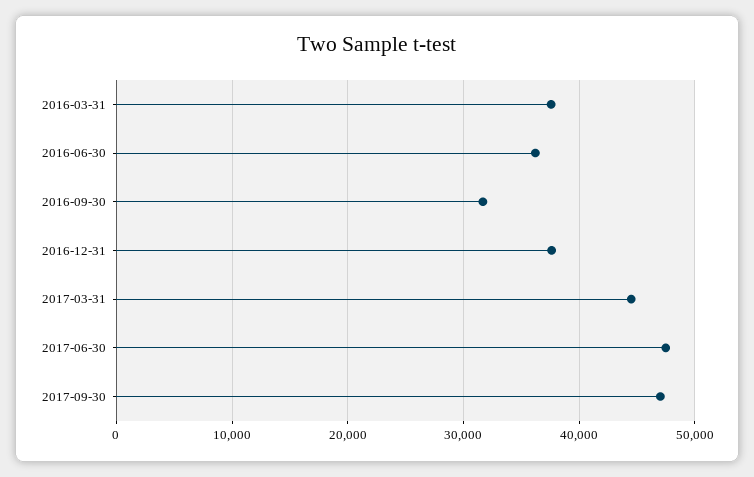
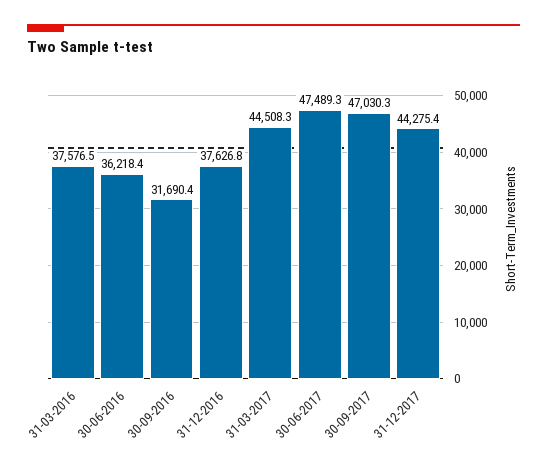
31-12-2017: none -> 44275.4

